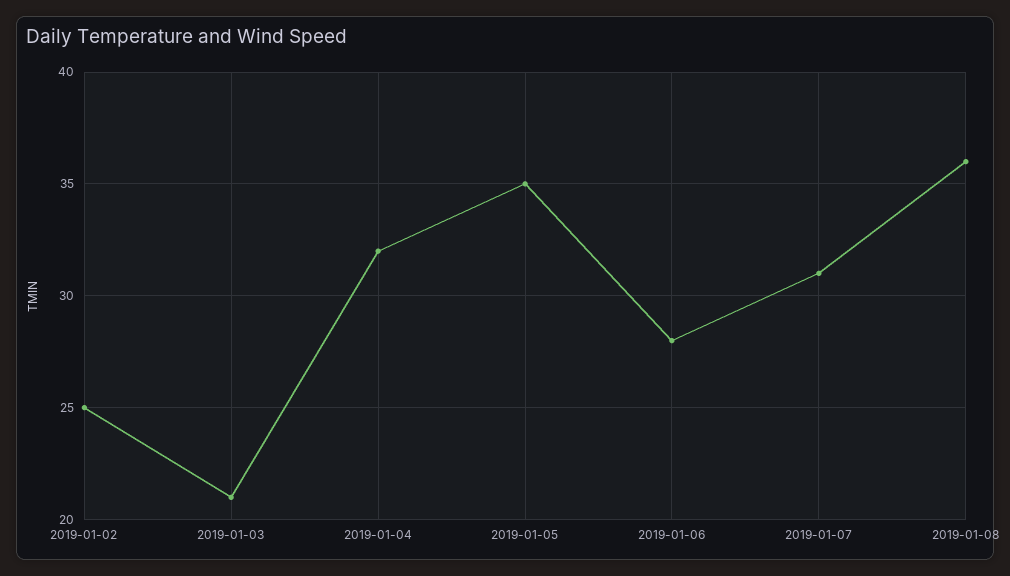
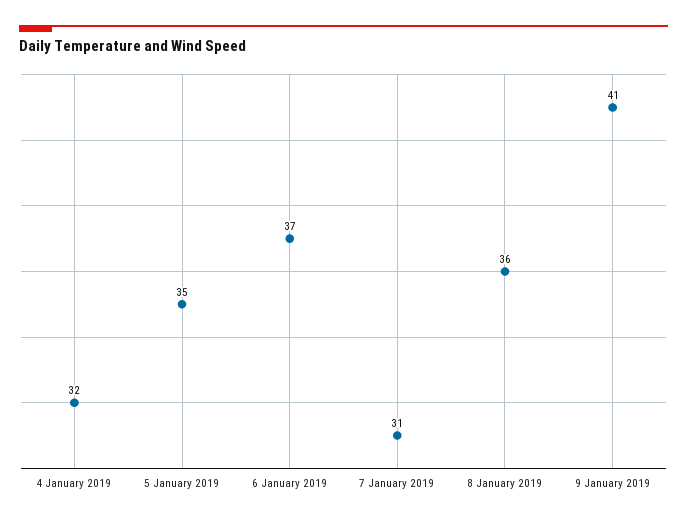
2019-01-02: 25 -> none
2019-01-03: 21 -> none
2019-01-06: 28 -> 37
9 January 2019: none -> 41

